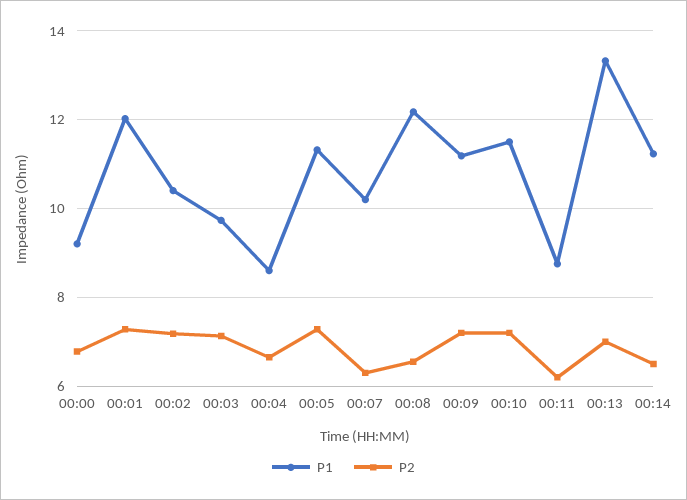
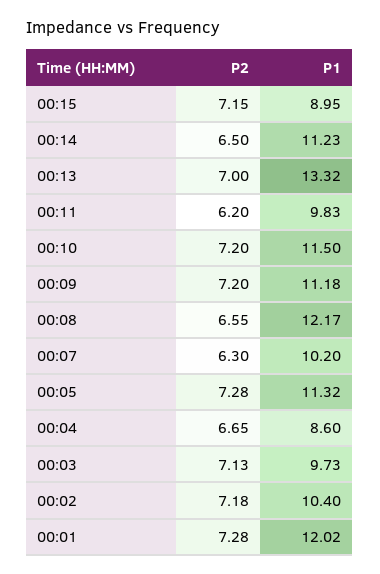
P1, 00:00: 9.2 -> none
P2, 00:00: 6.8 -> none
P1, 00:11: 8.8 -> 9.83
P2, 00:15: none -> 7.15
P1, 00:15: none -> 8.95

